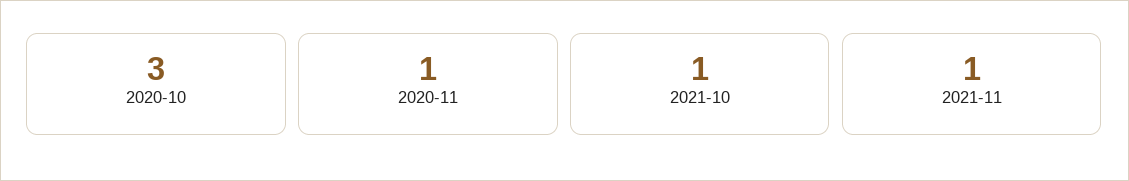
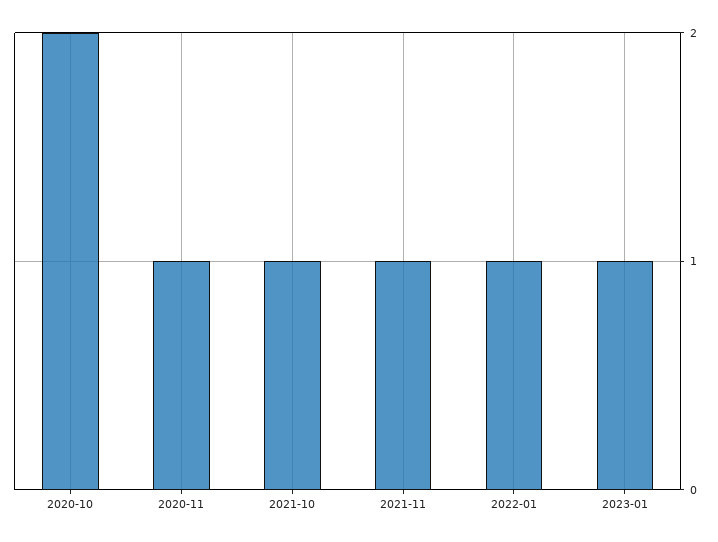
2020-10: 3 -> 2
2022-01: none -> 1
2023-01: none -> 1

